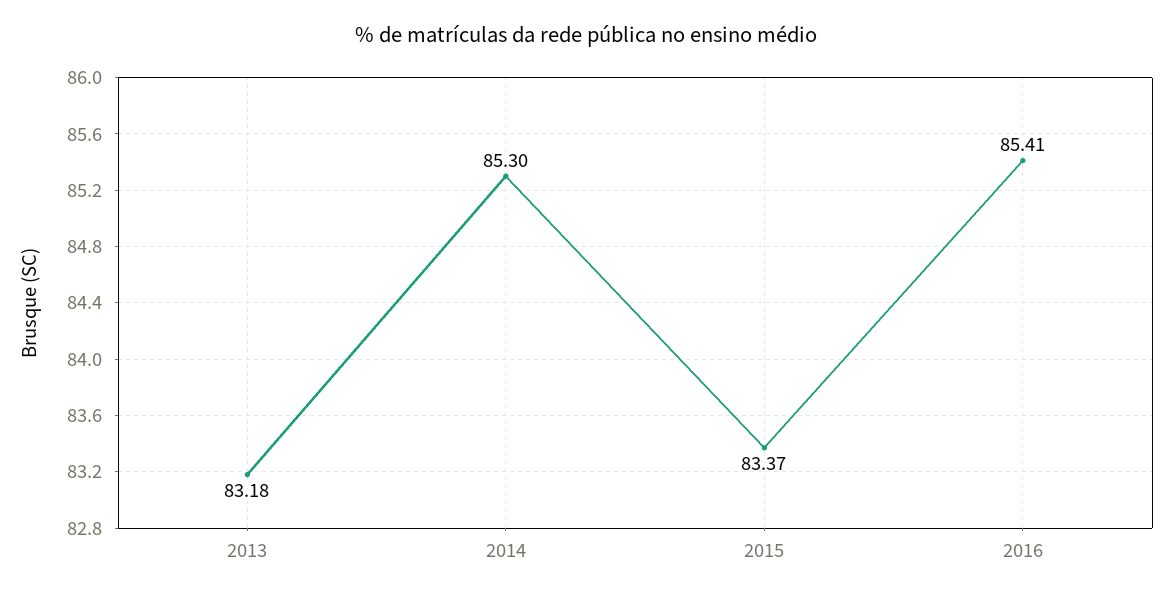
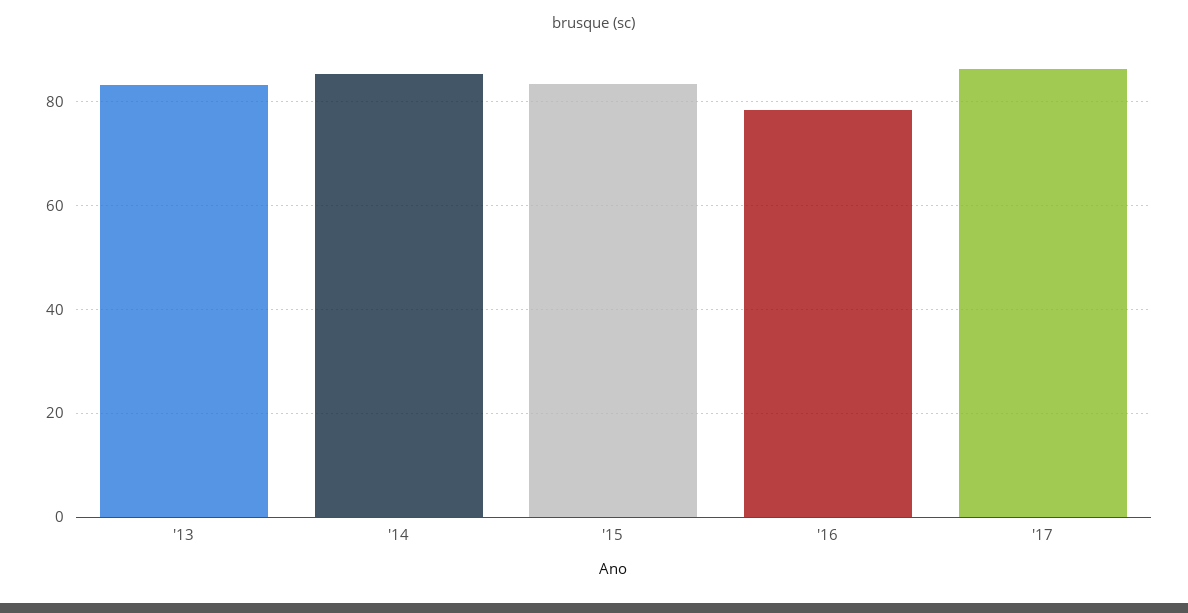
2016: 85.41 -> 78
'17: none -> 86

